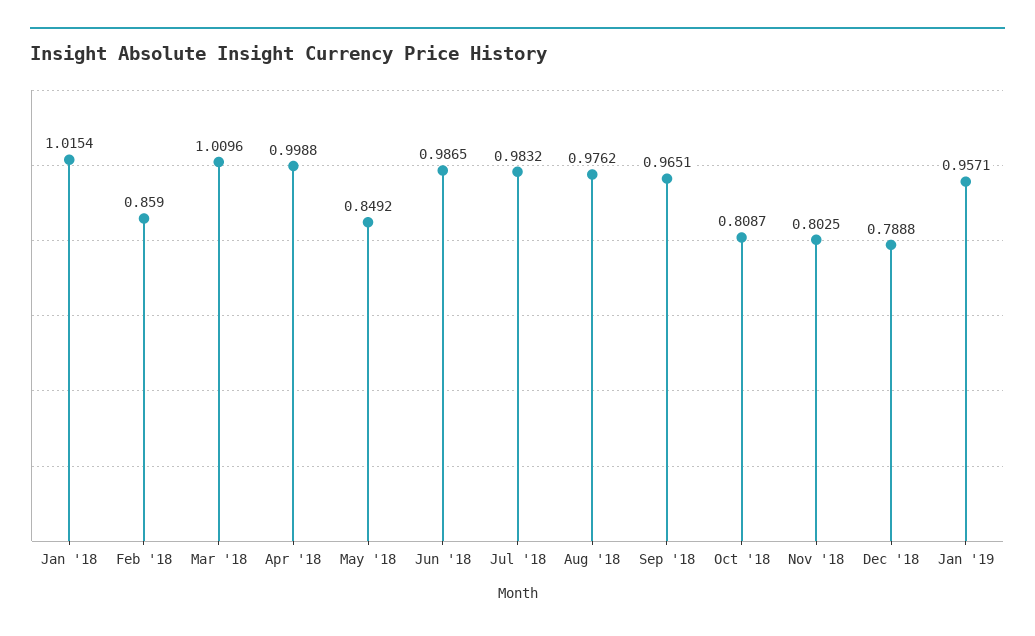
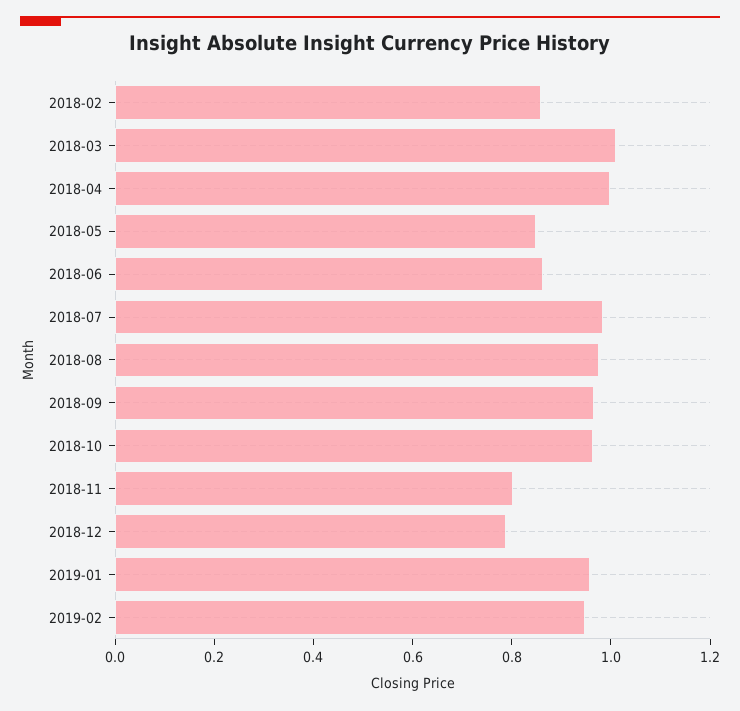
Jan '18: 1.0154 -> none
Jun '18: 0.9865 -> 0.85
Oct '18: 0.8087 -> 0.95
2019-02: none -> 0.95

